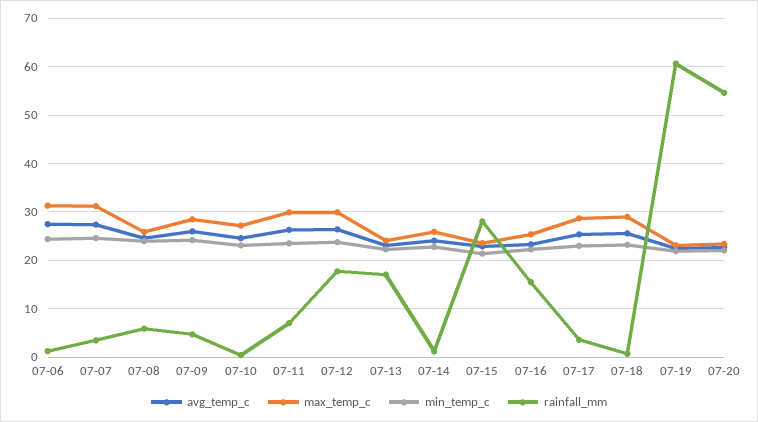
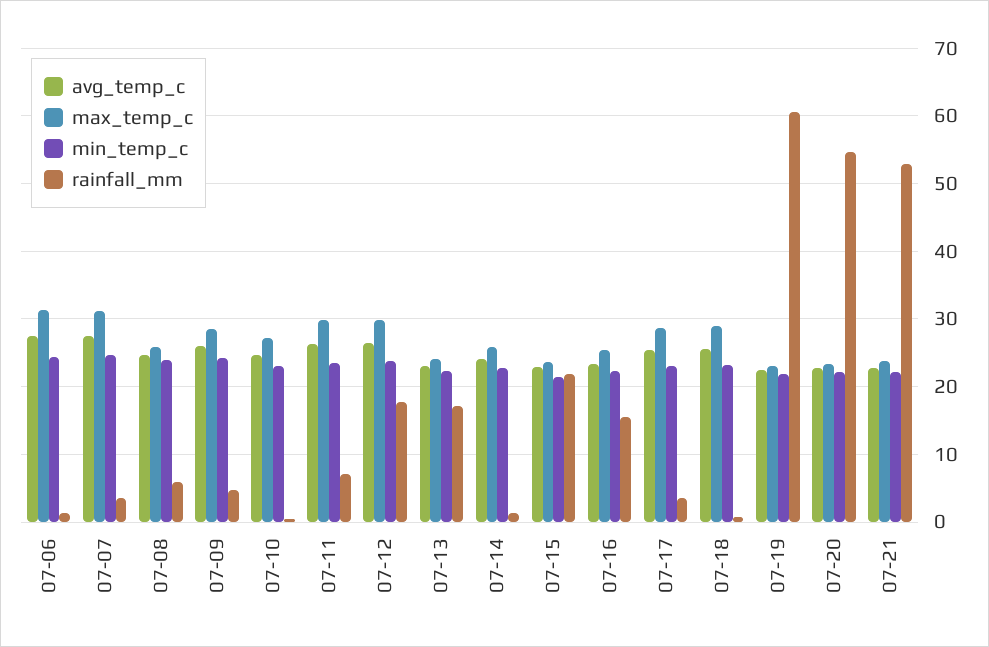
rainfall_mm, 07-15: 28 -> 22
avg_temp_c, 07-21: none -> 23
max_temp_c, 07-21: none -> 24
min_temp_c, 07-21: none -> 22
rainfall_mm, 07-21: none -> 53

